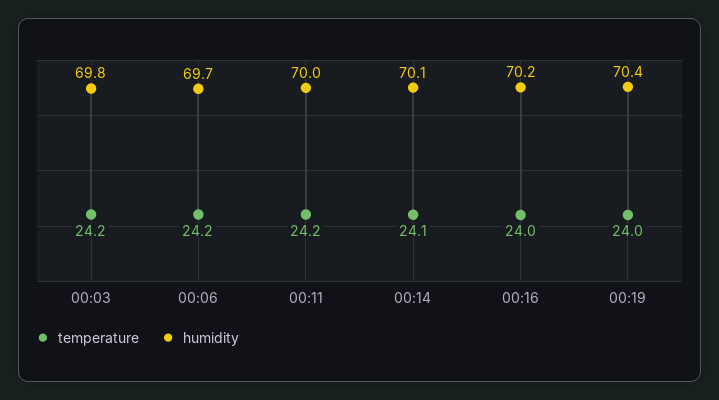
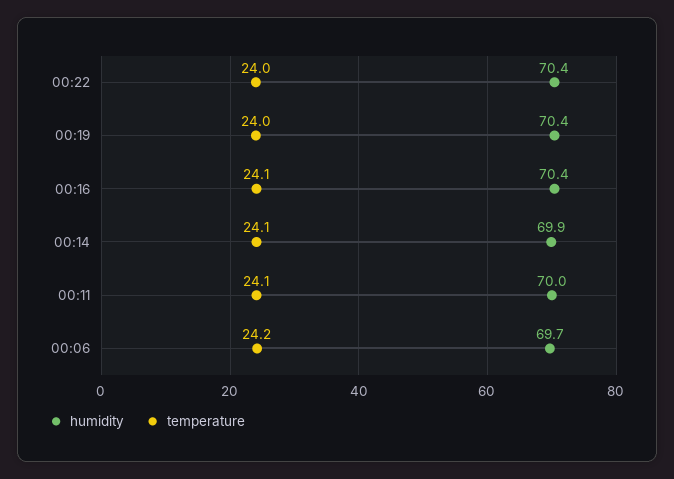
temperature, 00:03: 24.2 -> none
humidity, 00:03: 69.8 -> none
temperature, 00:11: 24.2 -> 24.1
humidity, 00:14: 70.1 -> 69.9
temperature, 00:16: 24 -> 24.1
humidity, 00:16: 70.2 -> 70.4
humidity, 00:22: none -> 70.4
temperature, 00:22: none -> 24

